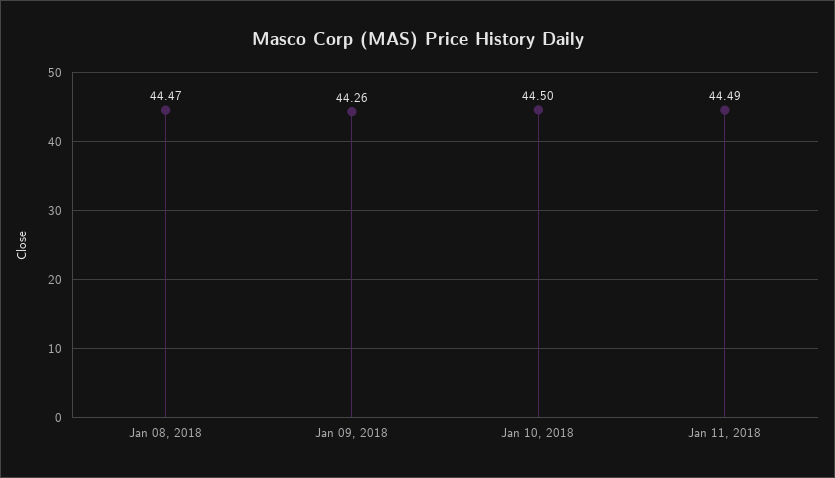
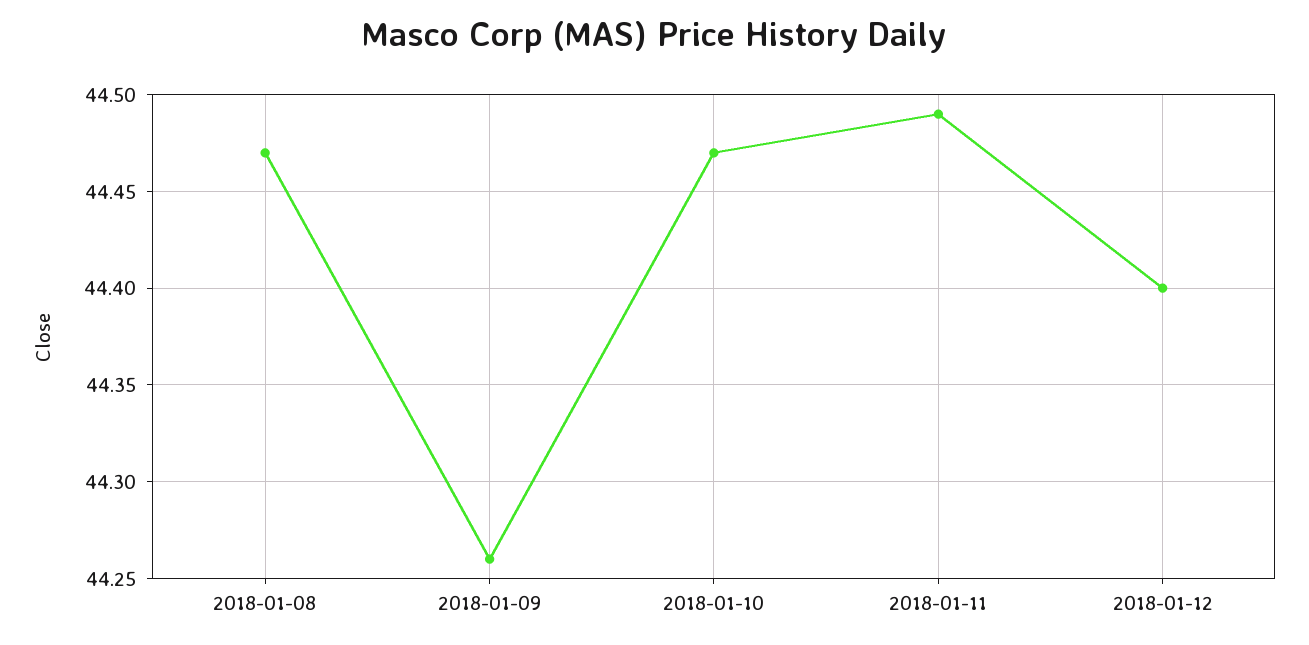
Jan 10, 2018: 44.5 -> 44.47
2018-01-12: none -> 44.4

